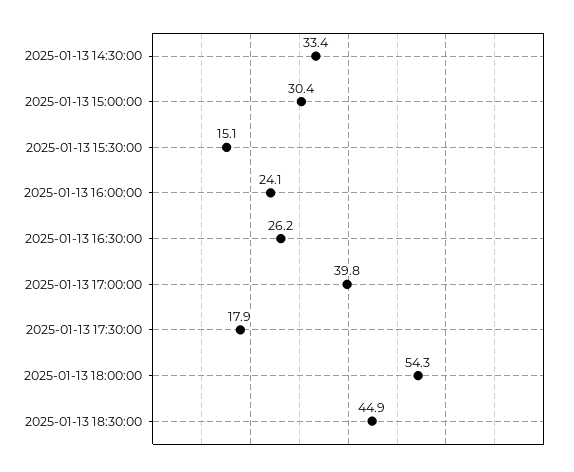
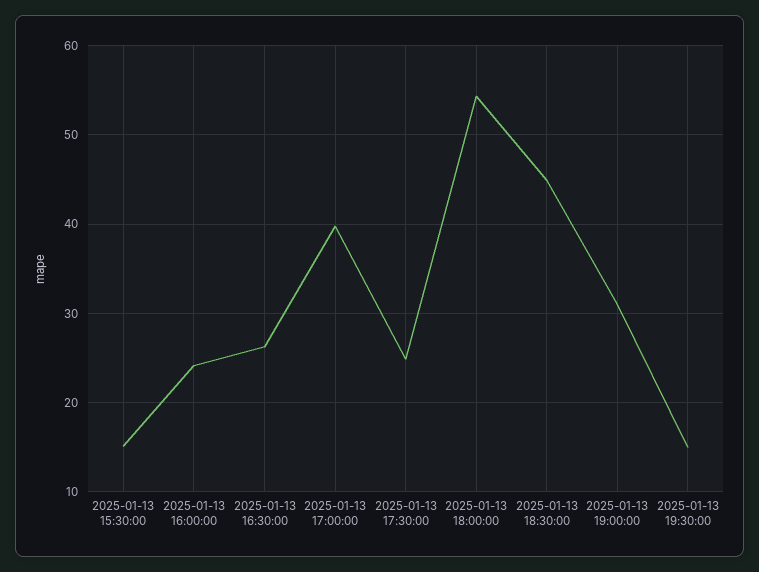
2025-01-13 14:30:00: 33.4 -> none
2025-01-13 15:00:00: 30.4 -> none
2025-01-13 17:30:00: 17.9 -> 25
2025-01-13 19:00:00: none -> 31
2025-01-13 19:30:00: none -> 15

